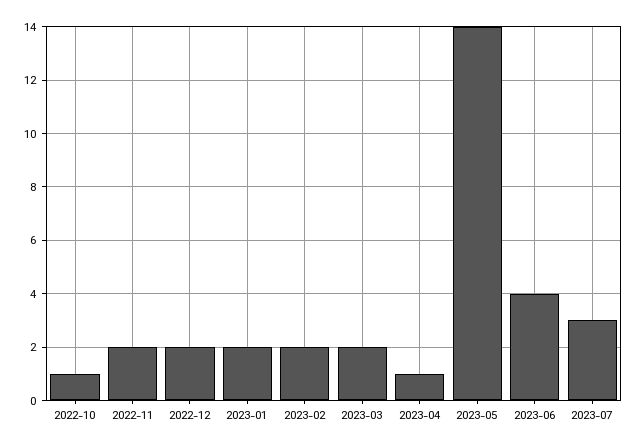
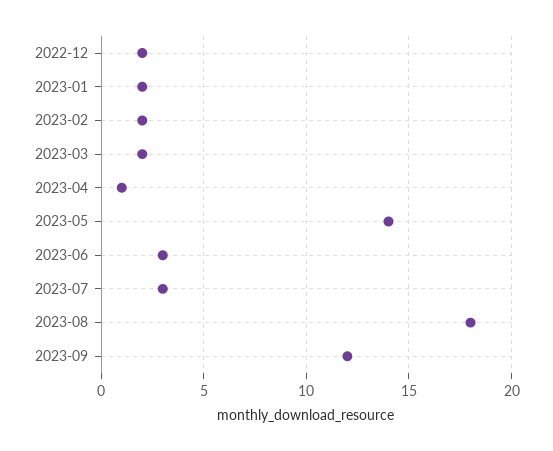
2022-10: 1 -> none
2022-11: 2 -> none
2023-06: 4 -> 3
2023-08: none -> 18
2023-09: none -> 12

